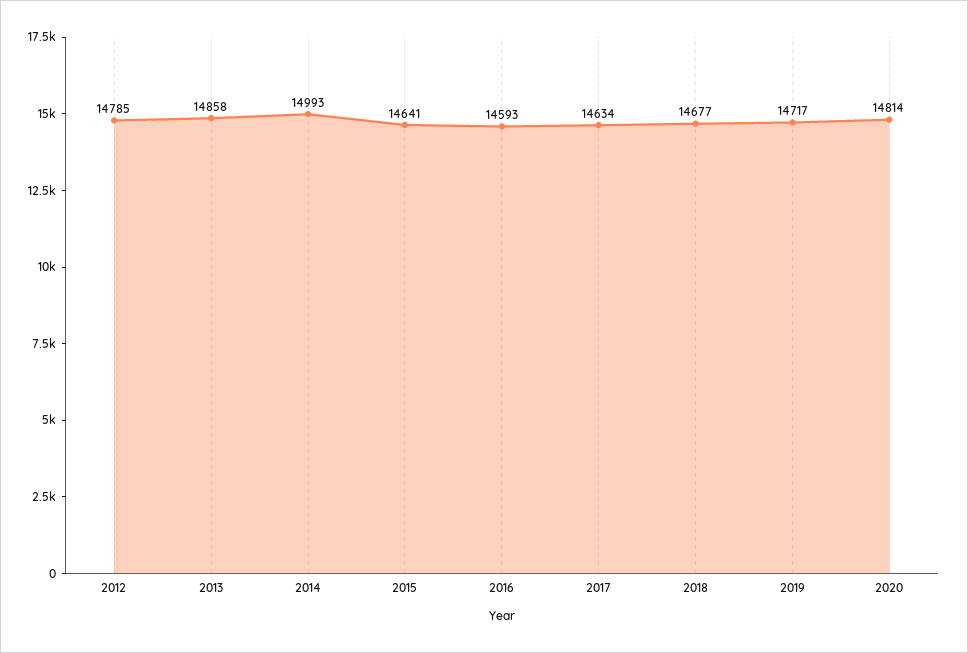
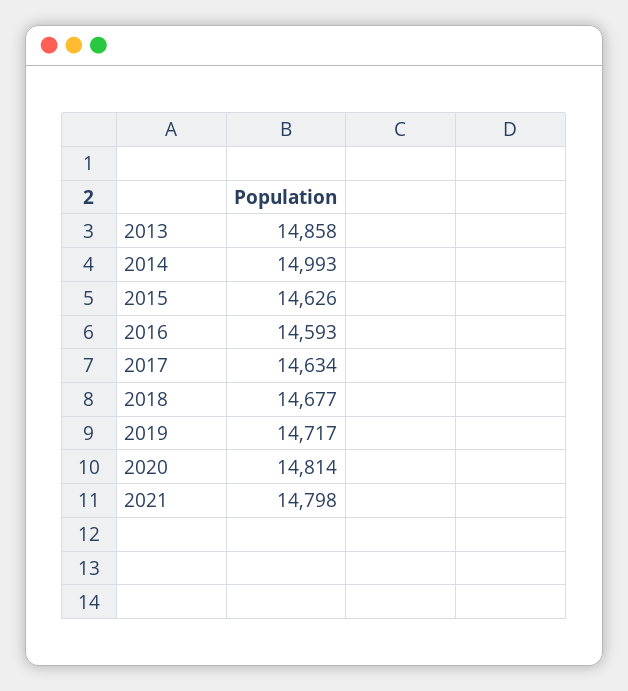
2012: 14785 -> none
2015: 14641 -> 14626
2021: none -> 14798

